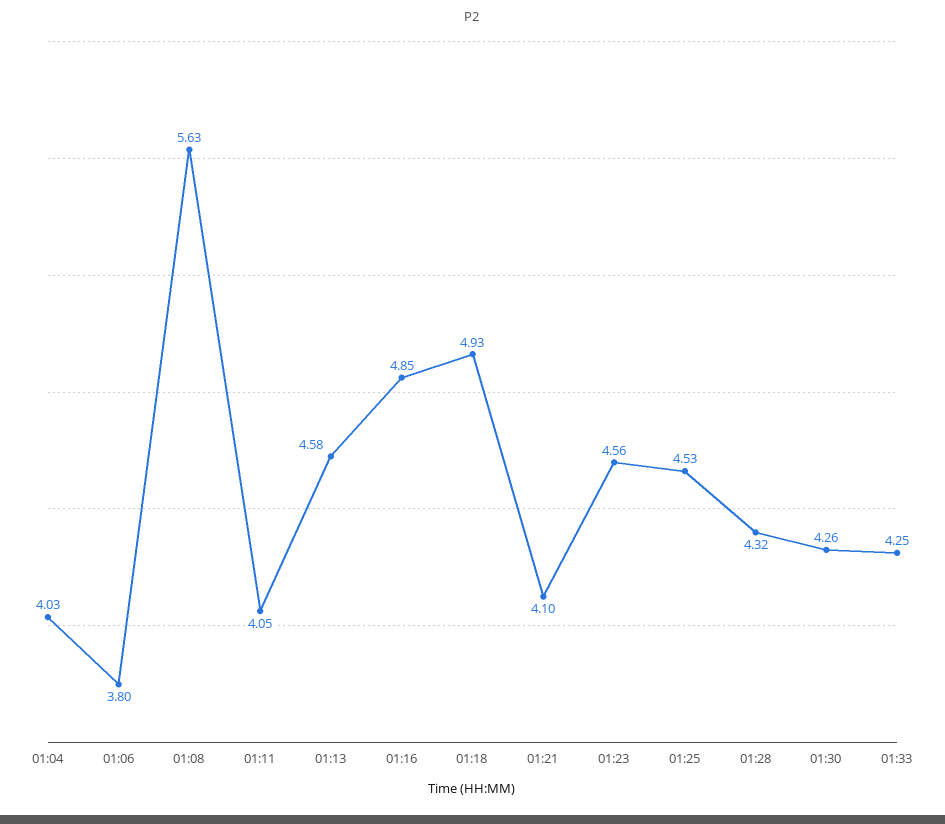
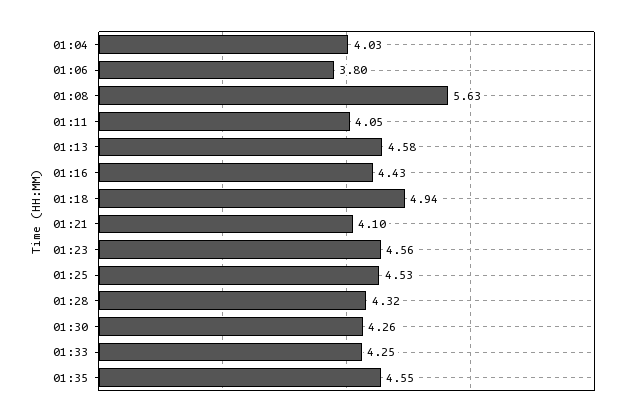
01:16: 4.85 -> 4.43
01:18: 4.93 -> 4.94
01:35: none -> 4.55

